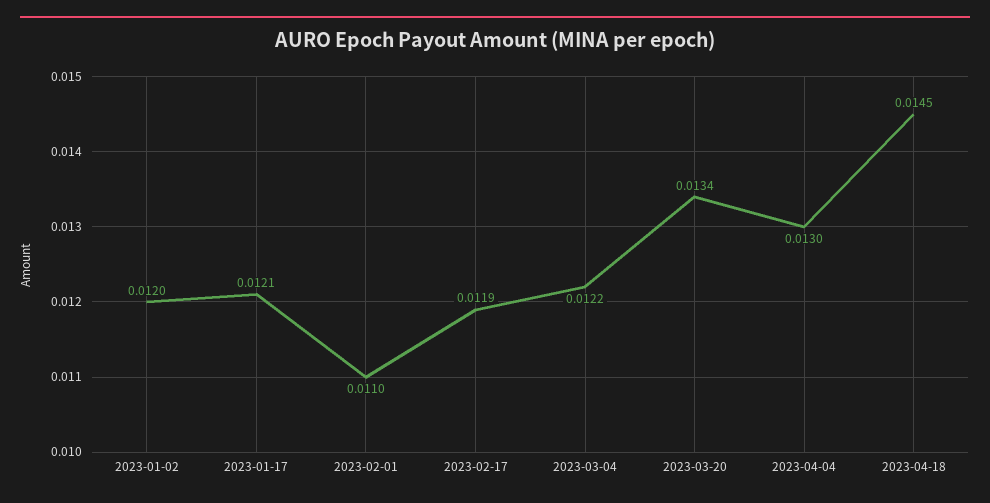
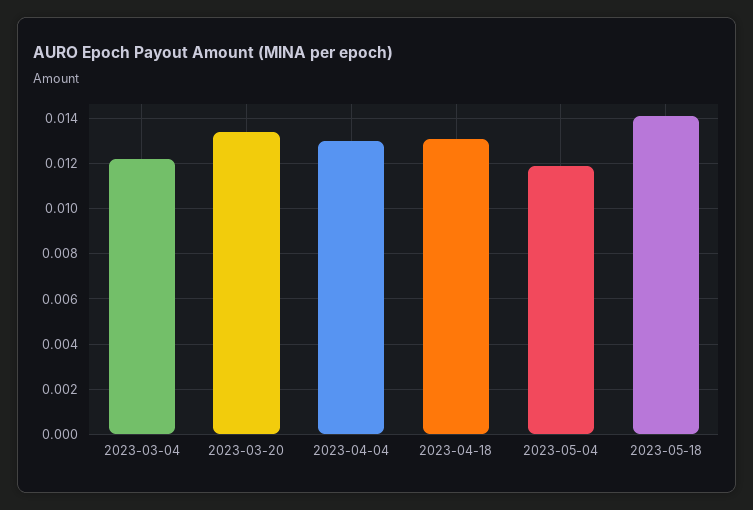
2023-01-02: 0.012 -> none
2023-01-17: 0.0121 -> none
2023-02-01: 0.011 -> none
2023-02-17: 0.0119 -> none
2023-04-18: 0.0145 -> 0.013
2023-05-04: none -> 0.012
2023-05-18: none -> 0.014

